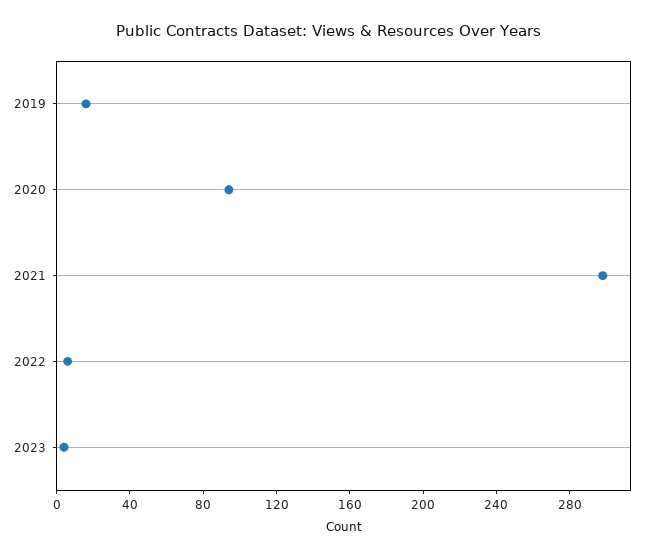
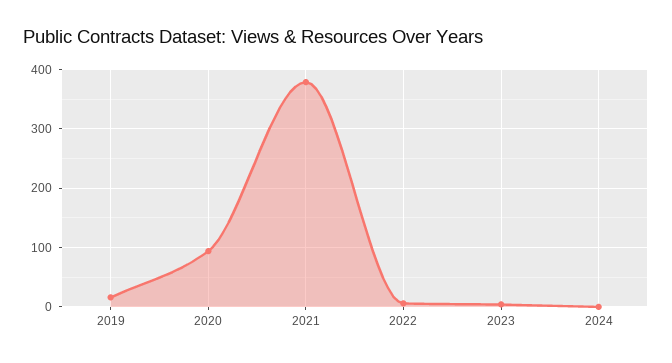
2021: 300 -> 380
2024: none -> 0

